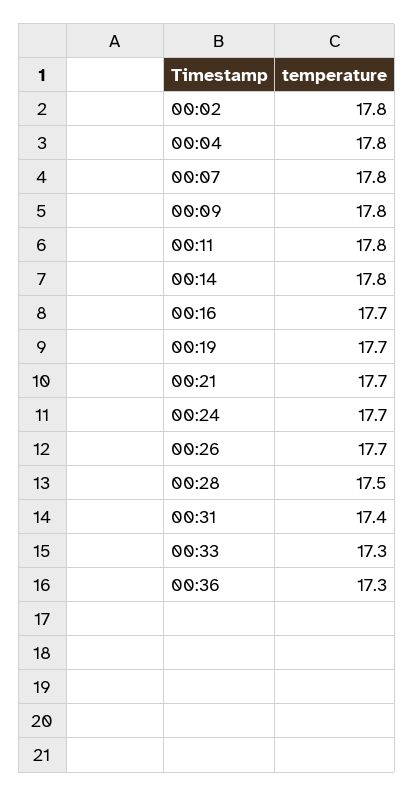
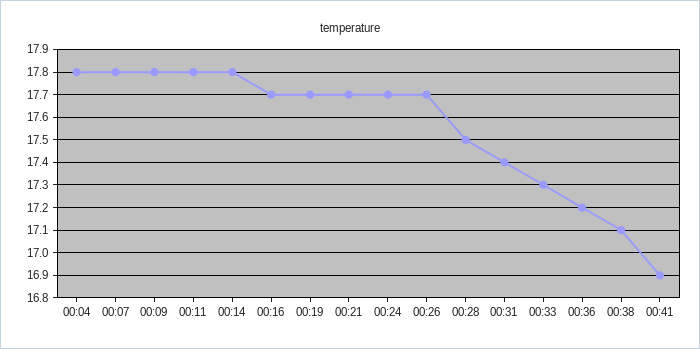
00:02: 17.8 -> none
00:36: 17.3 -> 17.2
00:38: none -> 17.1
00:41: none -> 16.9

